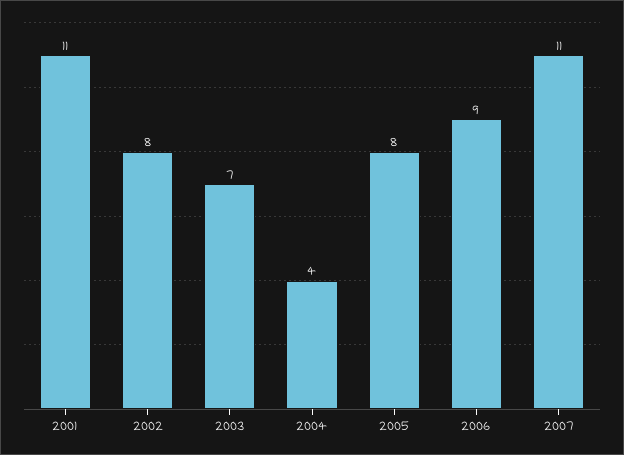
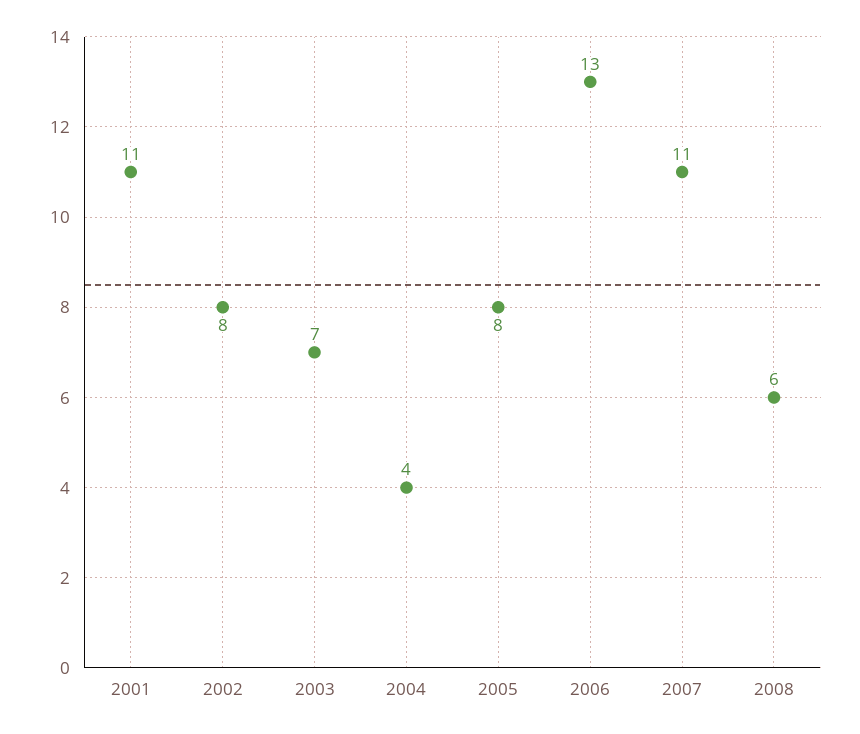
2006: 9 -> 13
2008: none -> 6

